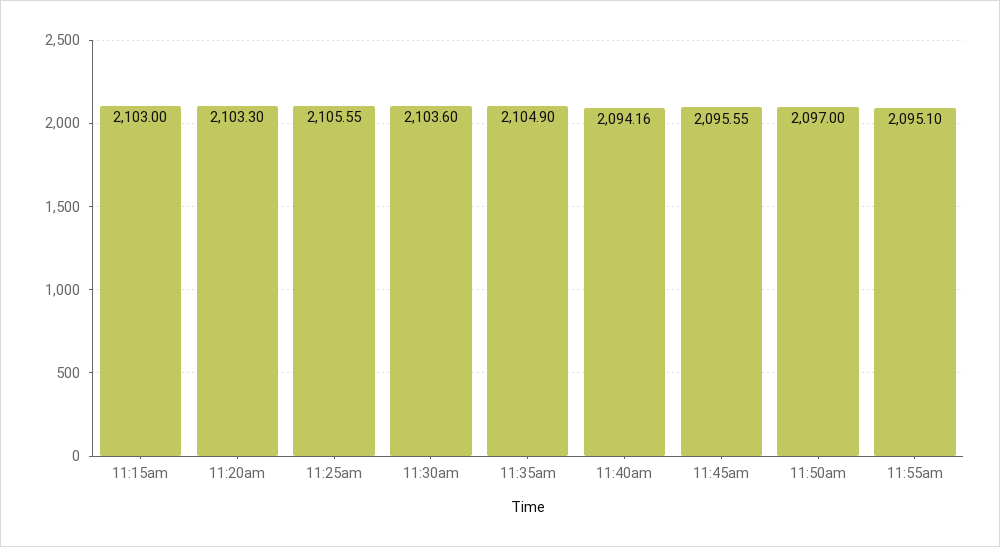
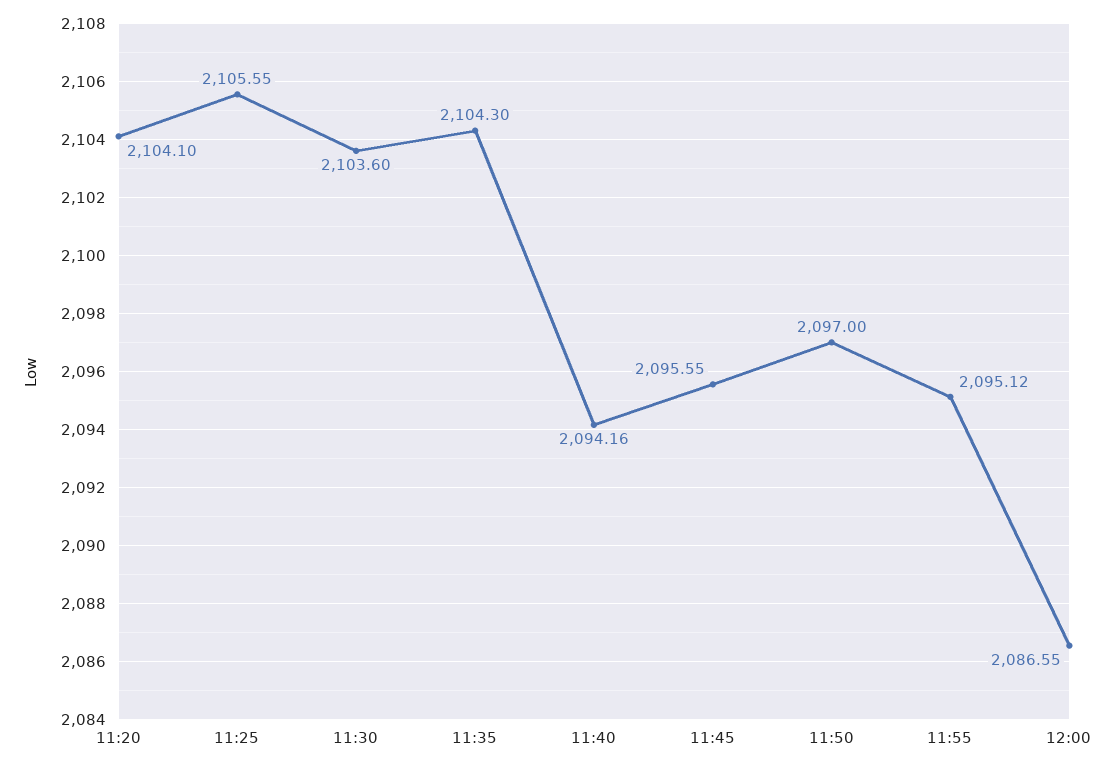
11:15am: 2103 -> none
11:20am: 2103.3 -> 2104.1
11:35am: 2104.9 -> 2104.3
11:55am: 2095.1 -> 2095.12
12:00: none -> 2086.55

